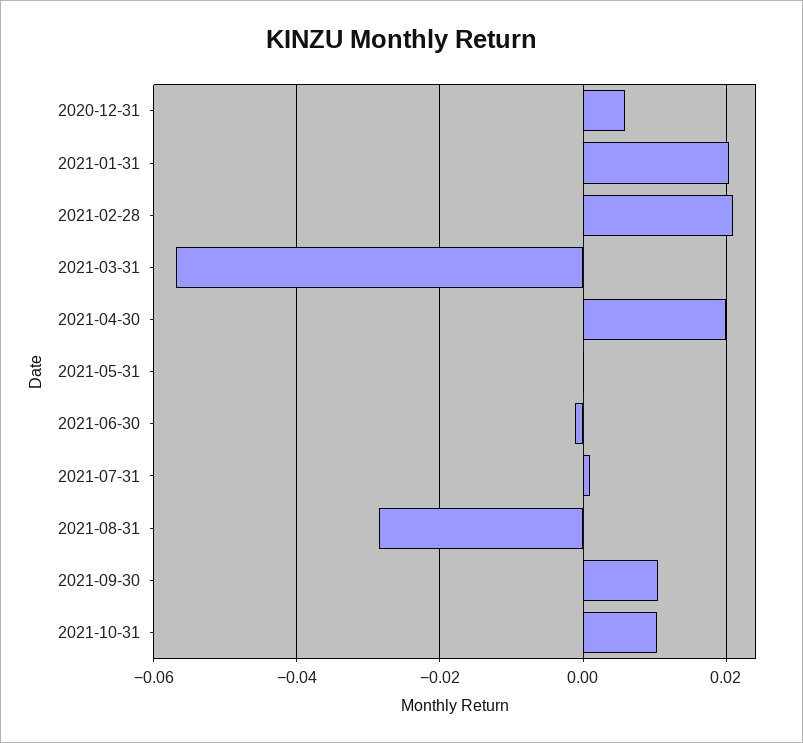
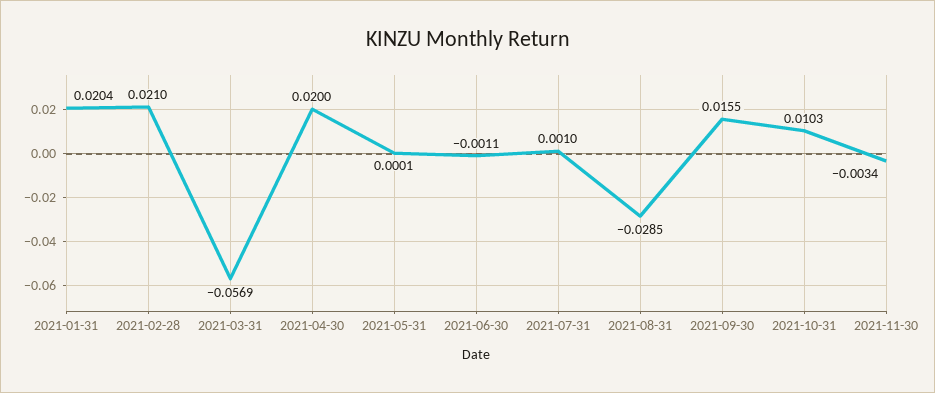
2020-12-31: 0.006 -> none
2021-09-30: 0.01 -> 0.0155
2021-11-30: none -> -0.0034

